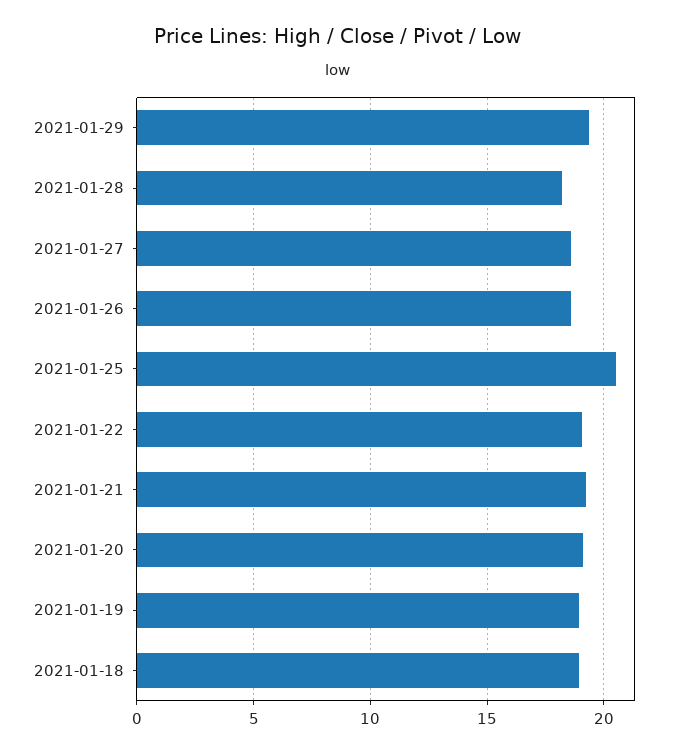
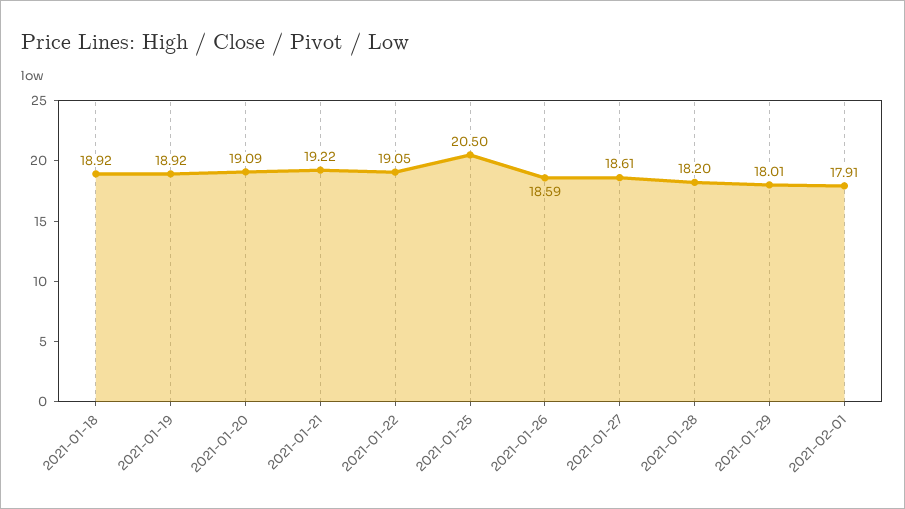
2021-01-29: 19.5 -> 18.01
2021-02-01: none -> 17.91

